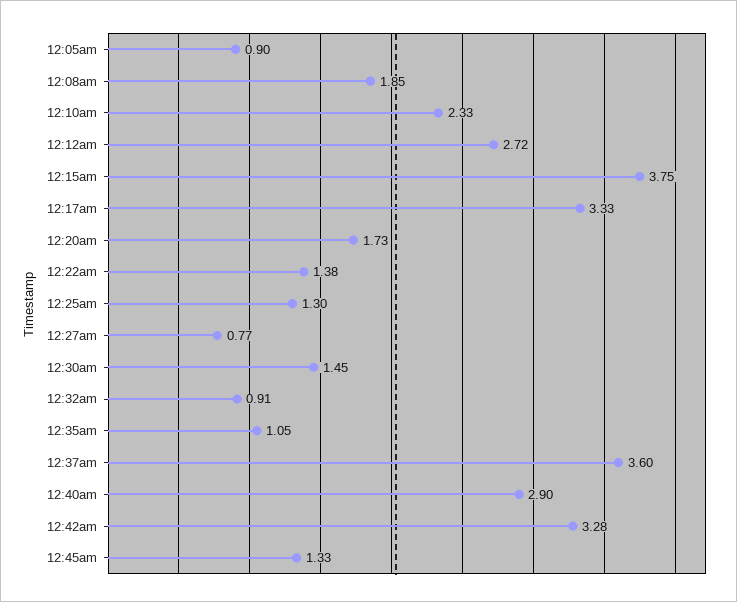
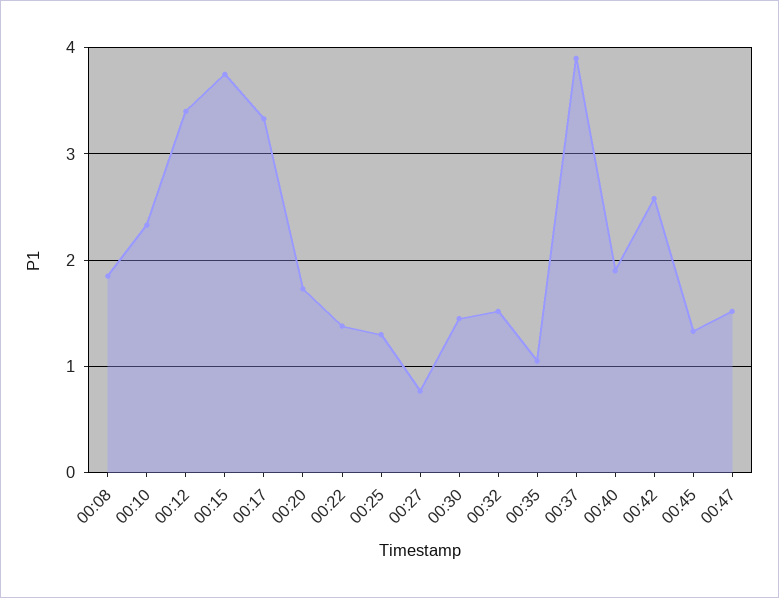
12:05am: 0.9 -> none
12:12am: 2.72 -> 3.4
12:32am: 0.91 -> 1.5
12:37am: 3.6 -> 3.9
12:40am: 2.9 -> 1.9
12:42am: 3.28 -> 2.6
00:47: none -> 1.5

